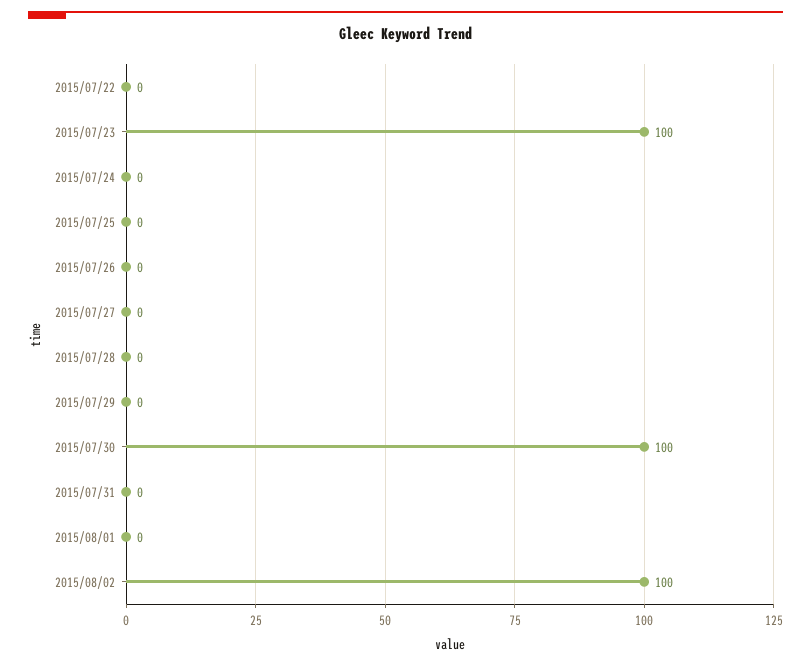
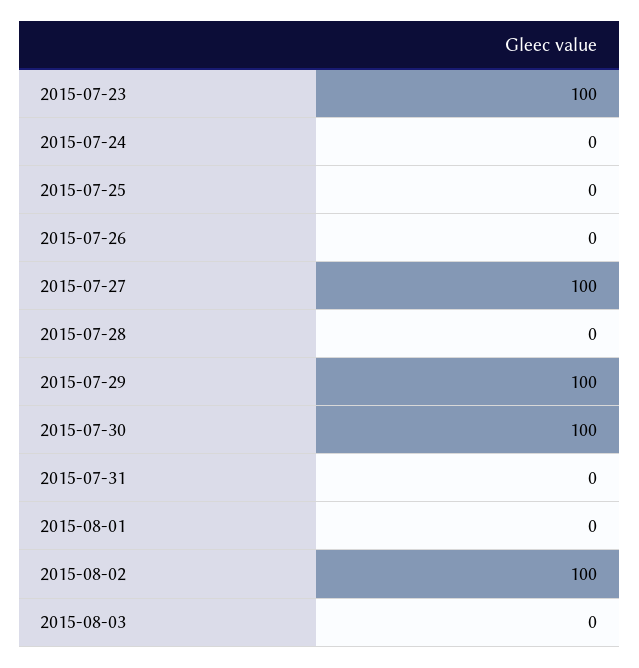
2015/07/22: 0 -> none
2015/07/27: 0 -> 100
2015/07/29: 0 -> 100
2015-08-03: none -> 0

